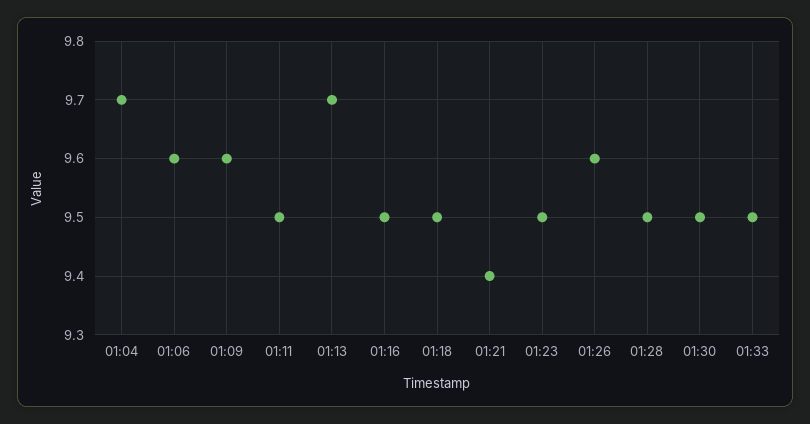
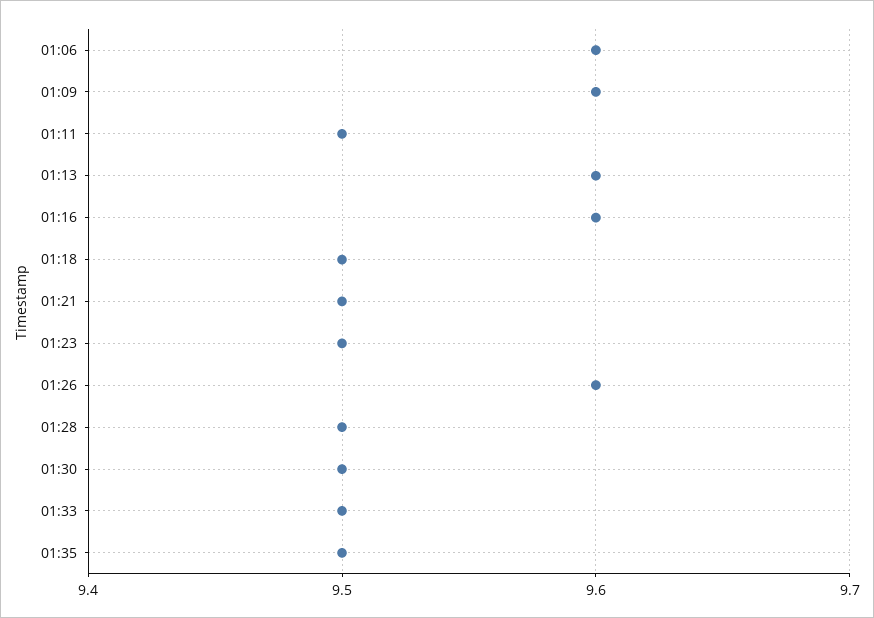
01:04: 9.7 -> none
01:13: 9.7 -> 9.6
01:16: 9.5 -> 9.6
01:21: 9.4 -> 9.5
01:35: none -> 9.5

